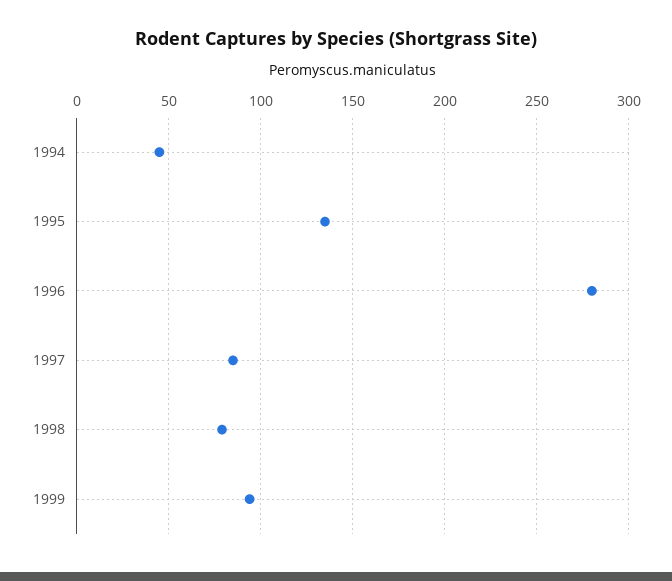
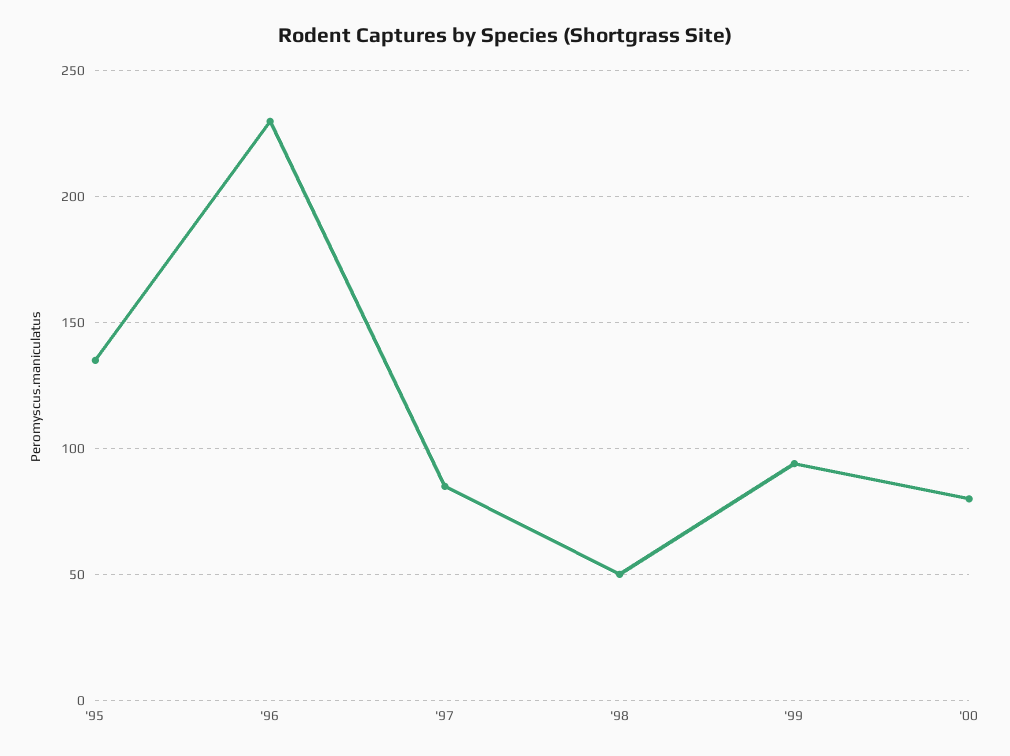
1994: 45 -> none
1996: 280 -> 230
1998: 80 -> 50
'00: none -> 80

